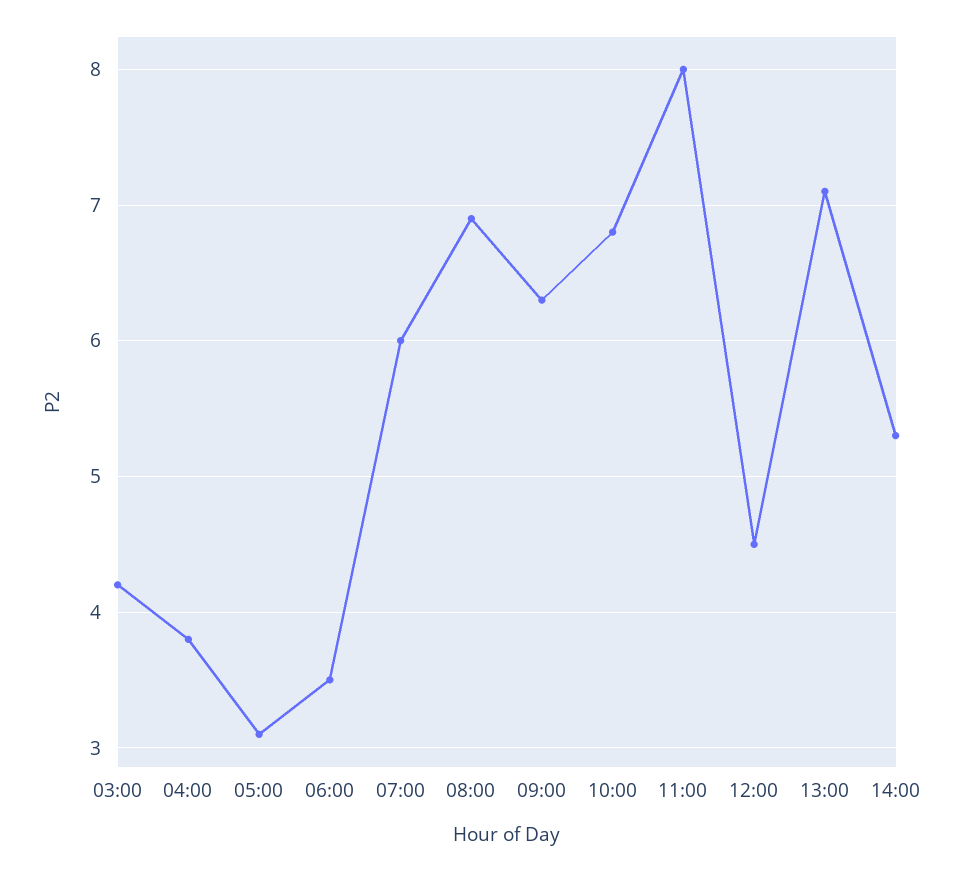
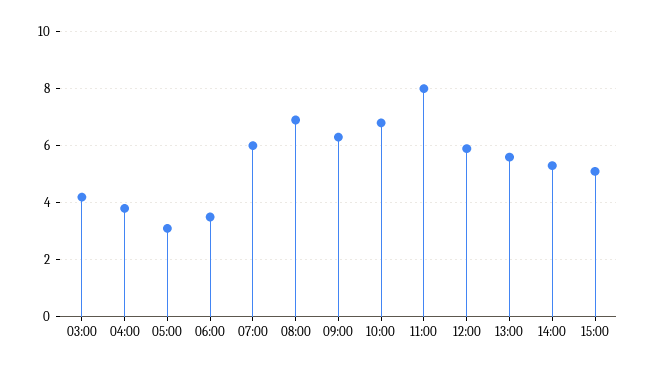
12:00: 4.5 -> 6
13:00: 7.1 -> 5.5
15:00: none -> 5

